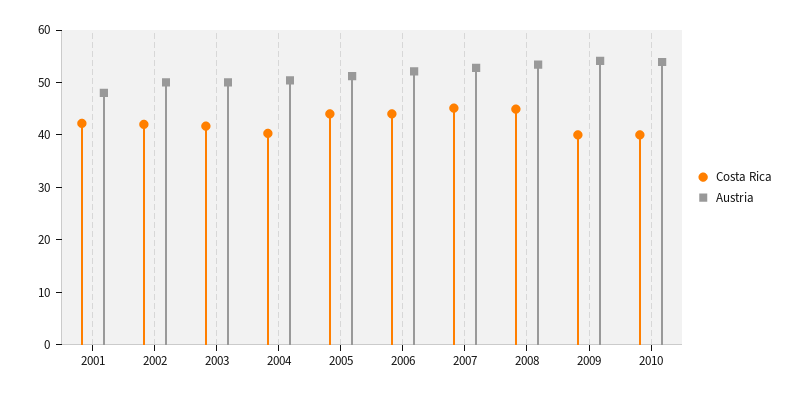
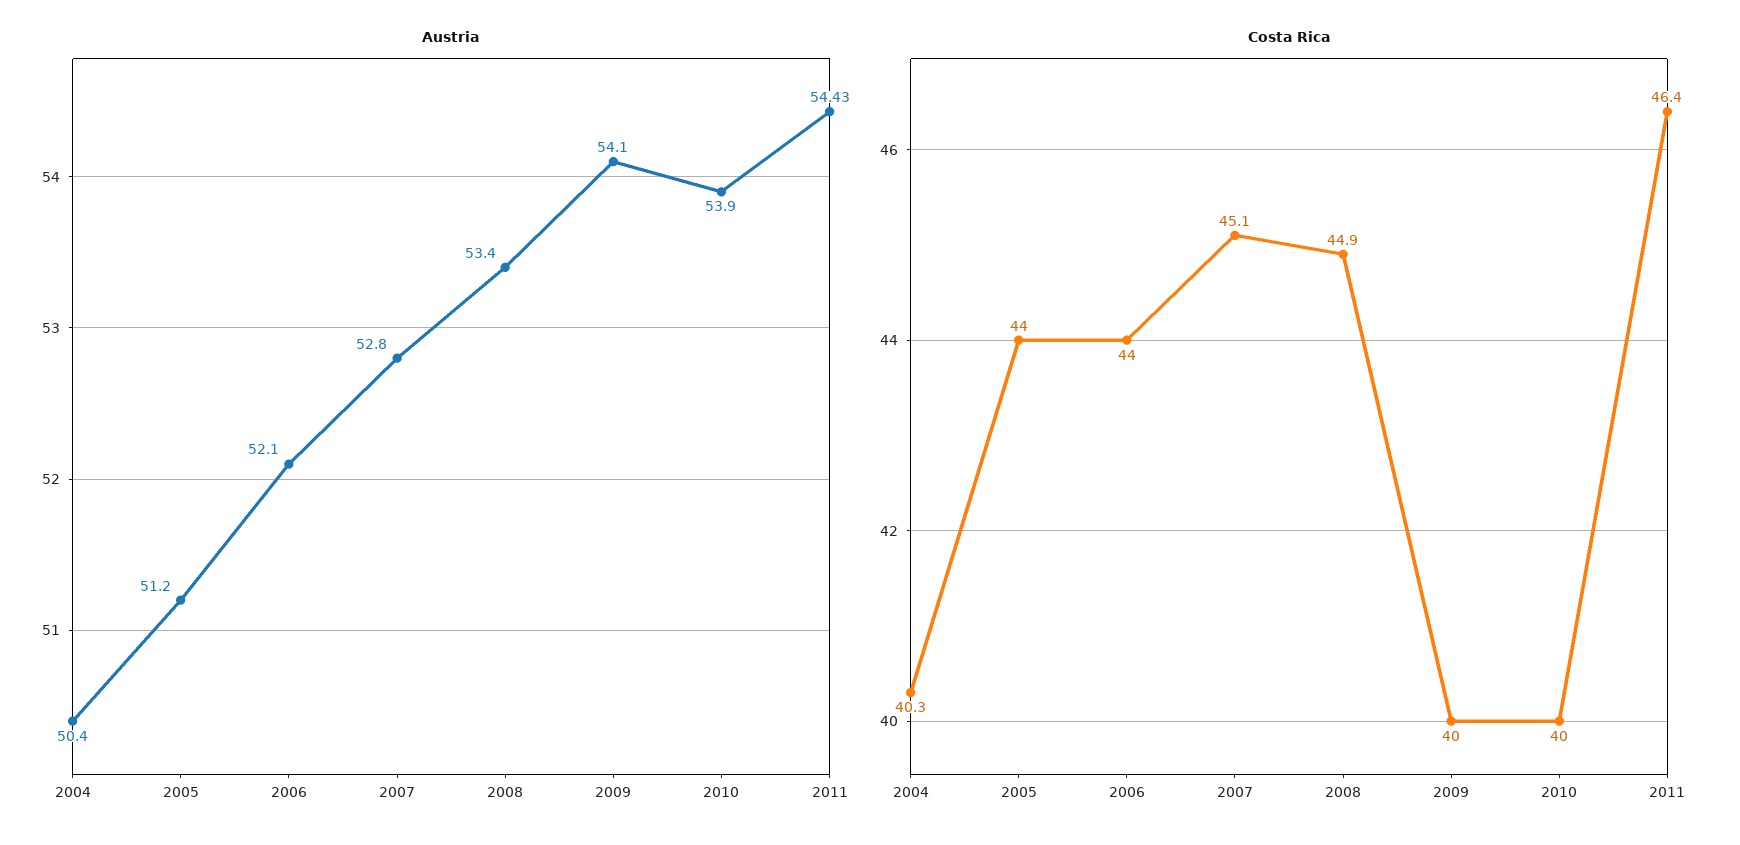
Costa Rica, 2001: 42 -> none
Austria, 2001: 48 -> none
Costa Rica, 2002: 42 -> none
Austria, 2002: 50 -> none
Costa Rica, 2003: 42 -> none
Austria, 2003: 50 -> none
Austria, 2011: none -> 54.43
Costa Rica, 2011: none -> 46.4

